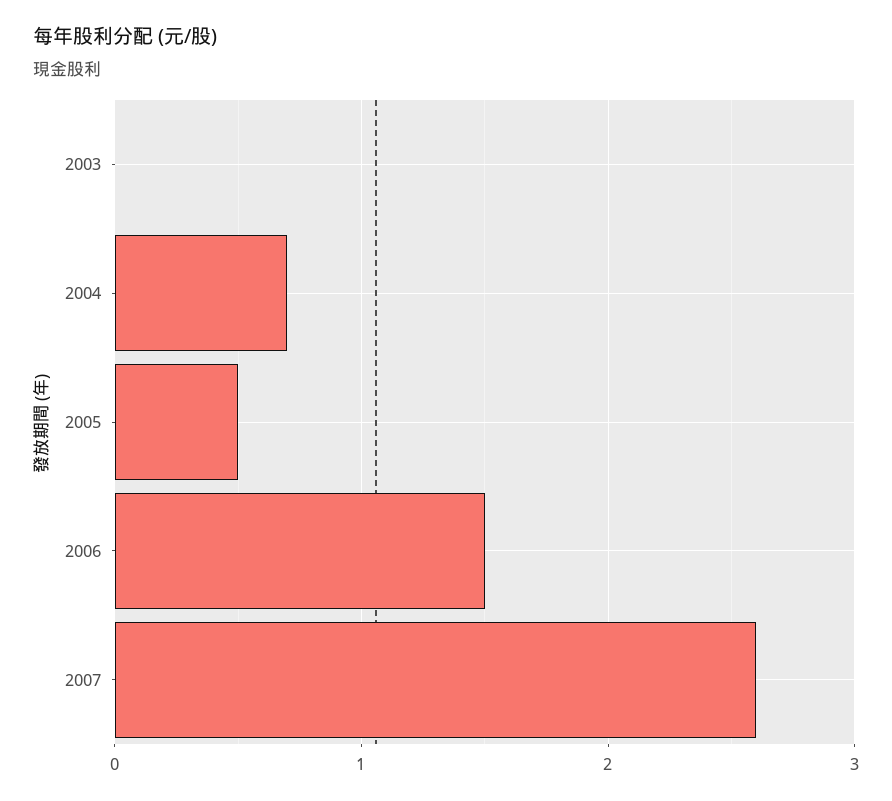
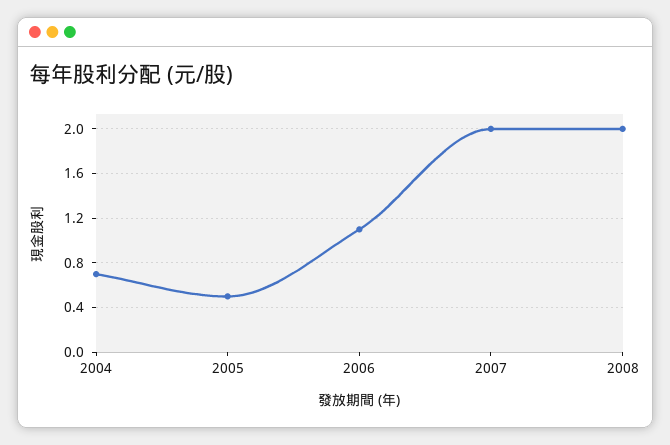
2003: 0 -> none
2006: 1.5 -> 1.1
2007: 2.6 -> 2
2008: none -> 2

